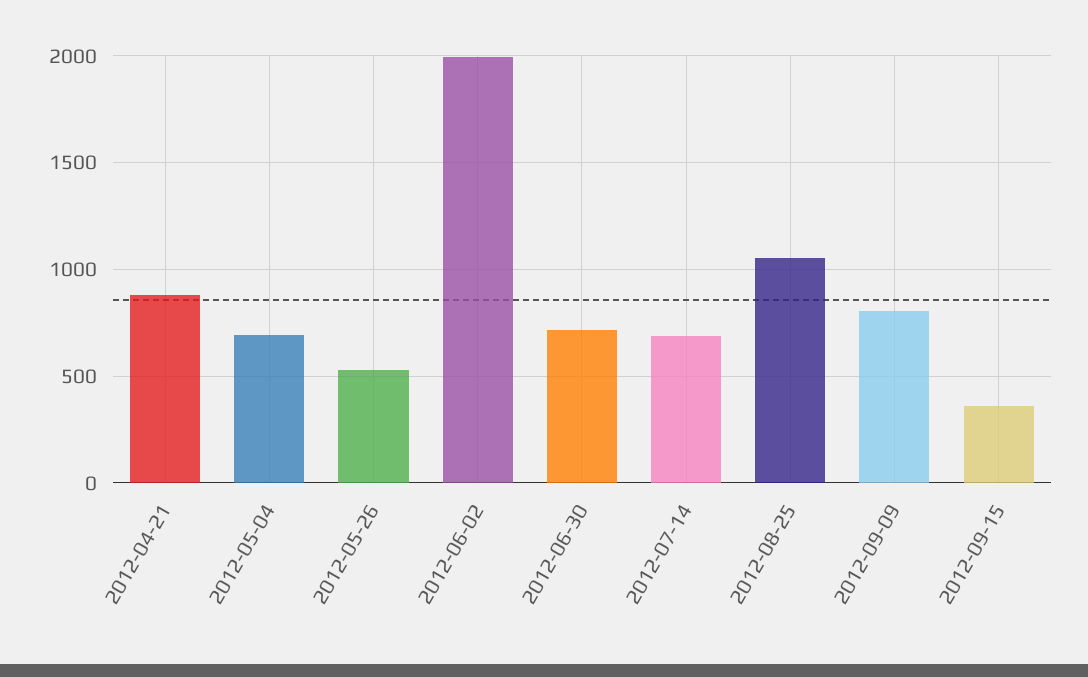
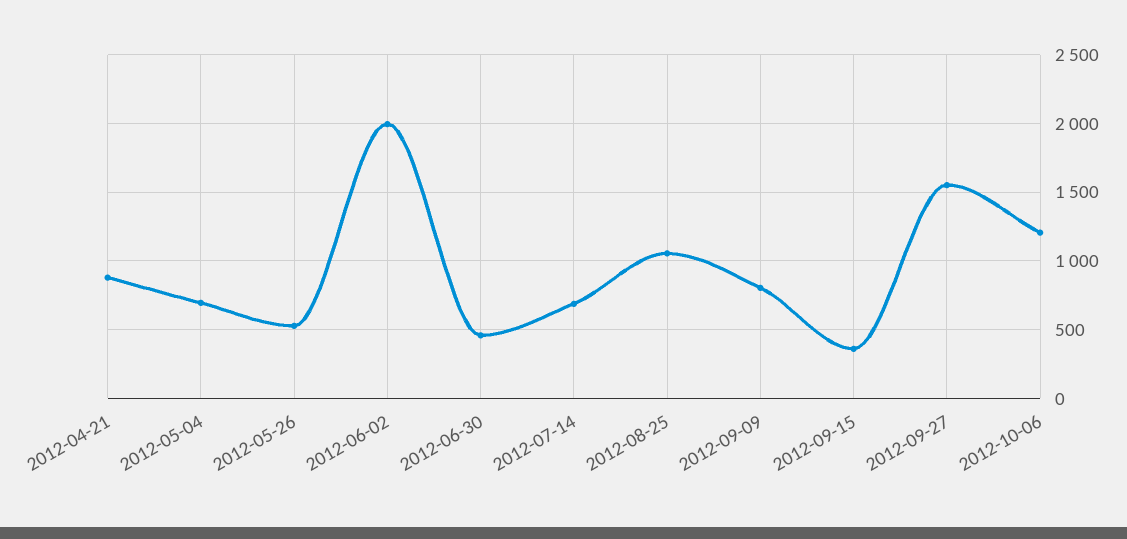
2012-06-30: 700 -> 450
2012-09-27: none -> 1550
2012-10-06: none -> 1200

